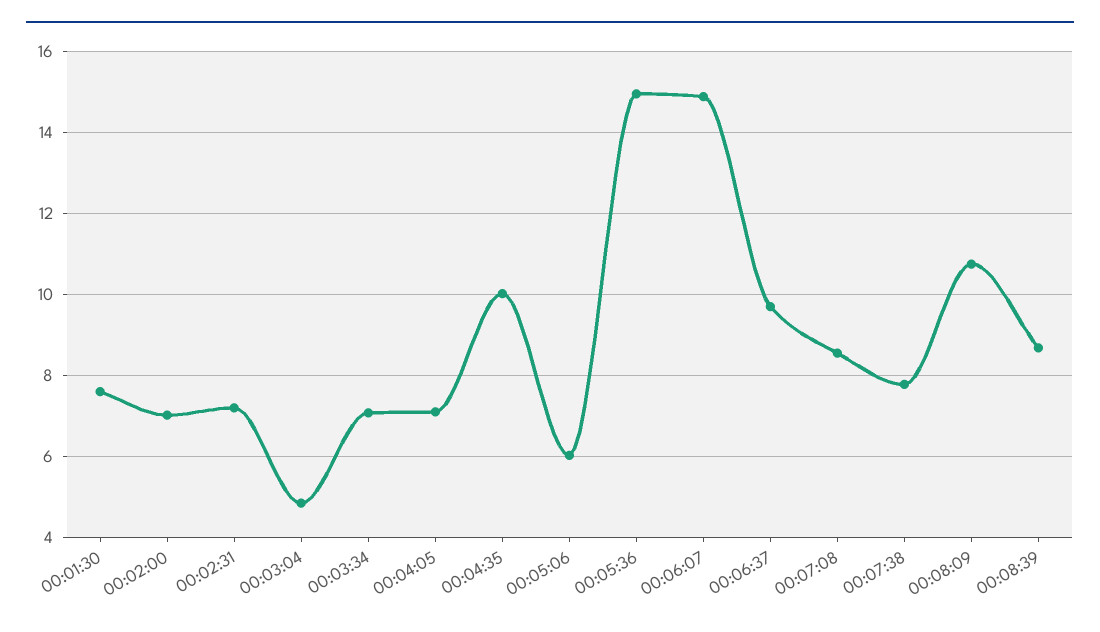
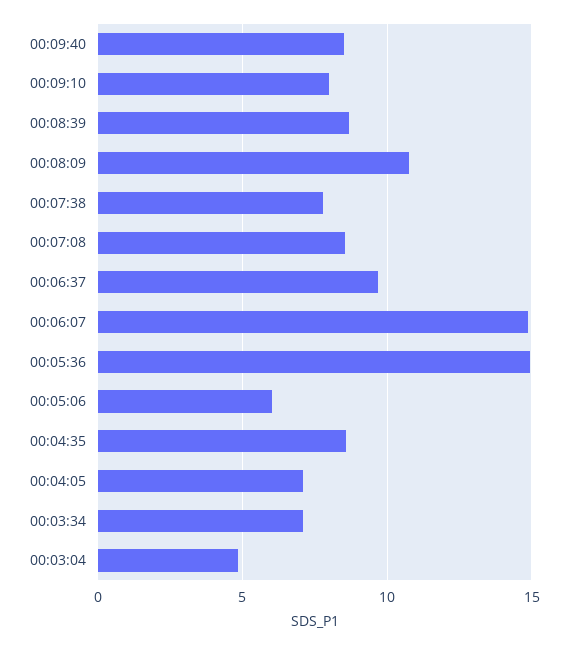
00:01:30: 7.6 -> none
00:02:00: 7 -> none
00:02:31: 7.2 -> none
00:04:35: 10 -> 8.5
00:09:40: none -> 8.5
00:09:10: none -> 8

